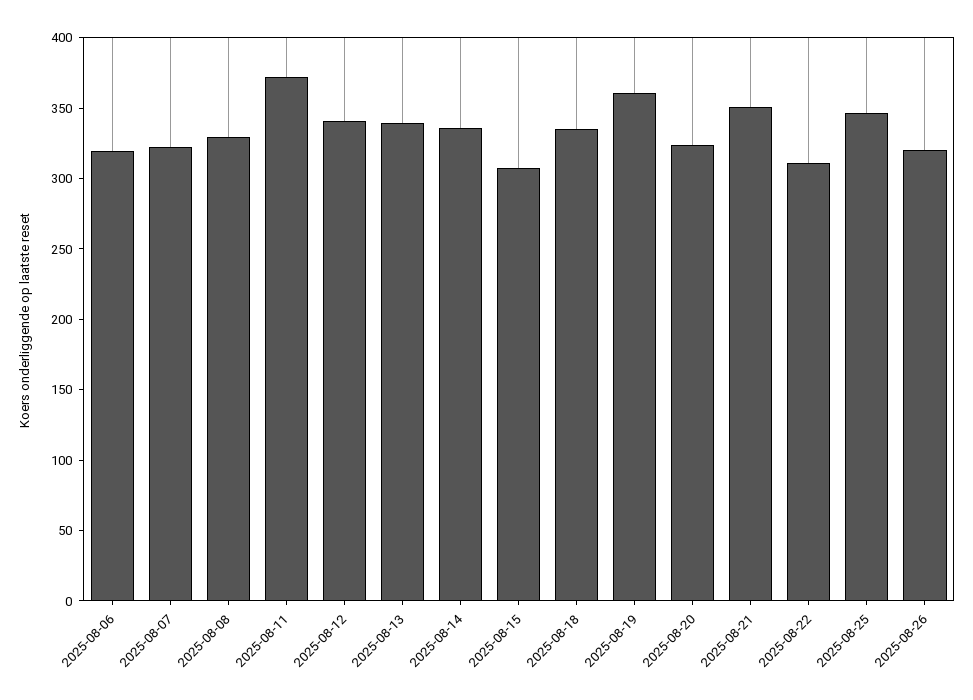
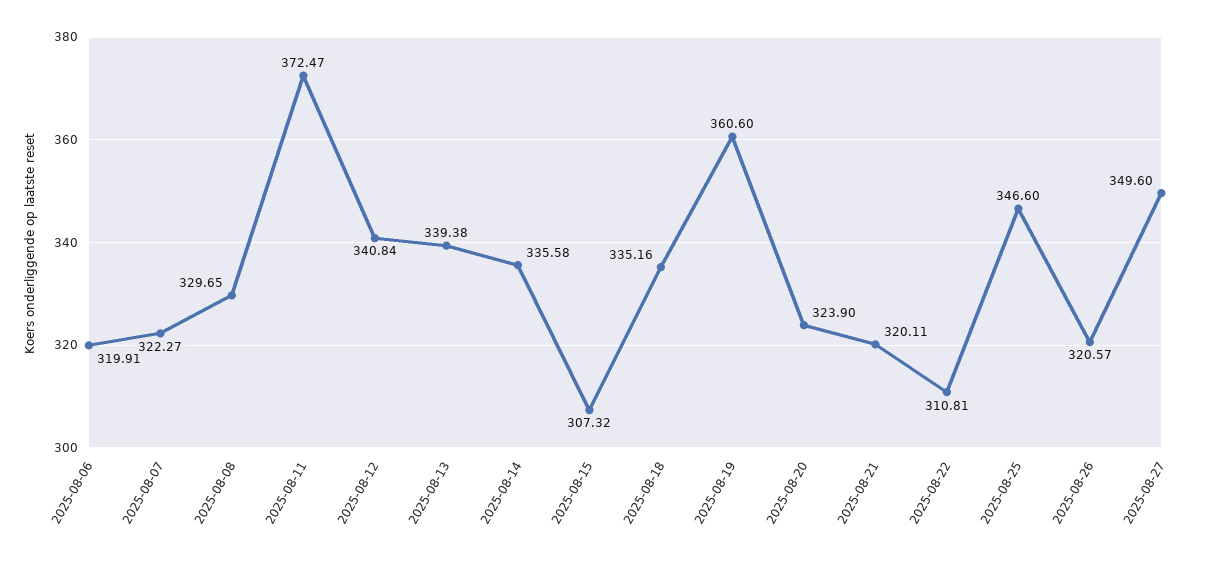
2025-08-21: 350 -> 320.11
2025-08-27: none -> 349.6

